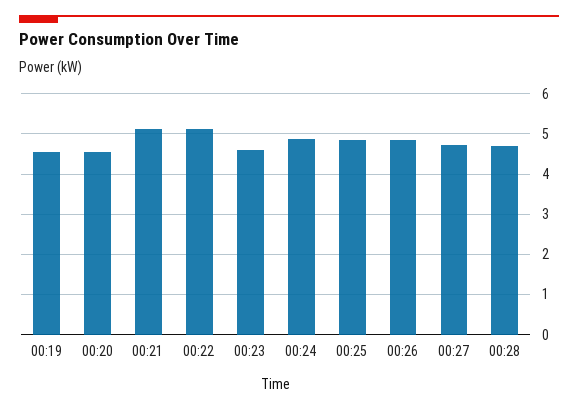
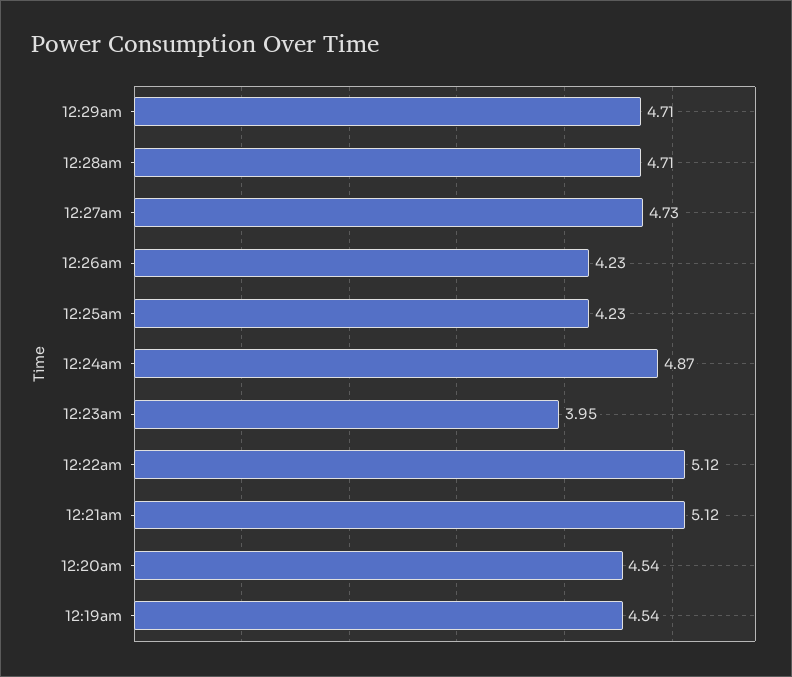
00:23: 4.6 -> 3.95
00:25: 4.8 -> 4.23
00:26: 4.8 -> 4.23
12:29am: none -> 4.71

